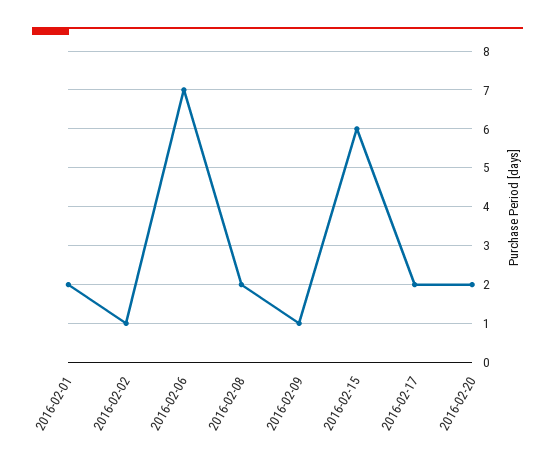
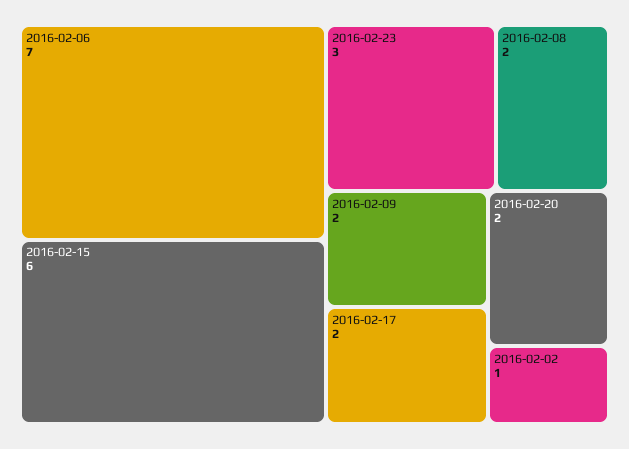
2016-02-01: 2 -> none
2016-02-09: 1 -> 2
2016-02-23: none -> 3

